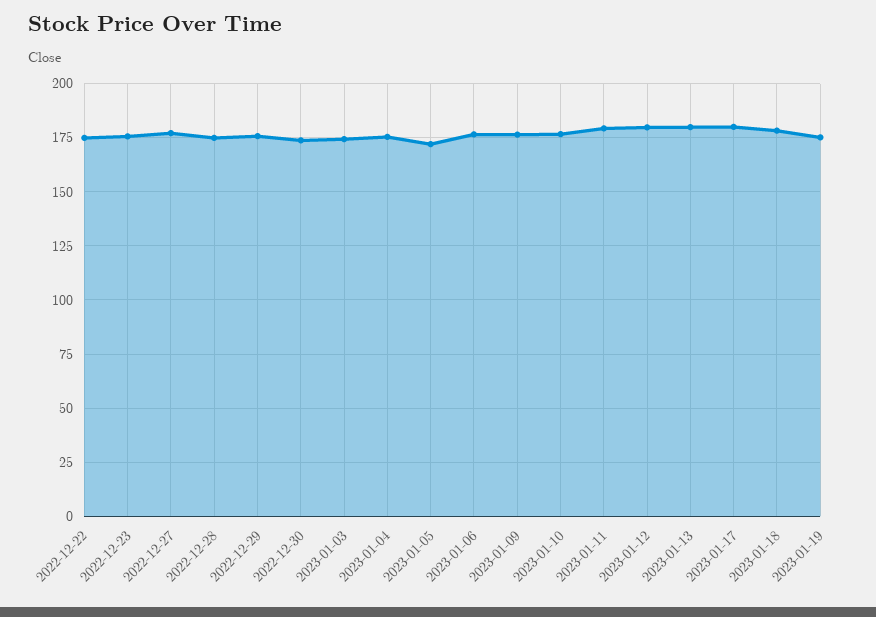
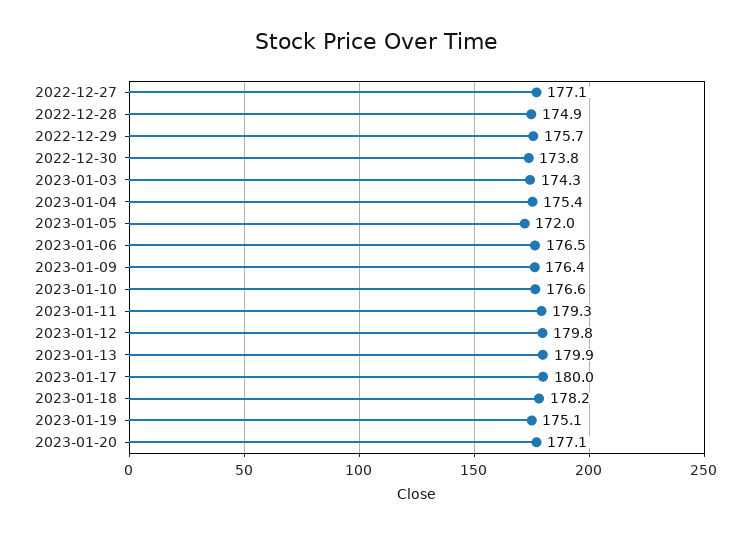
2022-12-22: 175 -> none
2022-12-23: 175 -> none
2023-01-20: none -> 177.1

